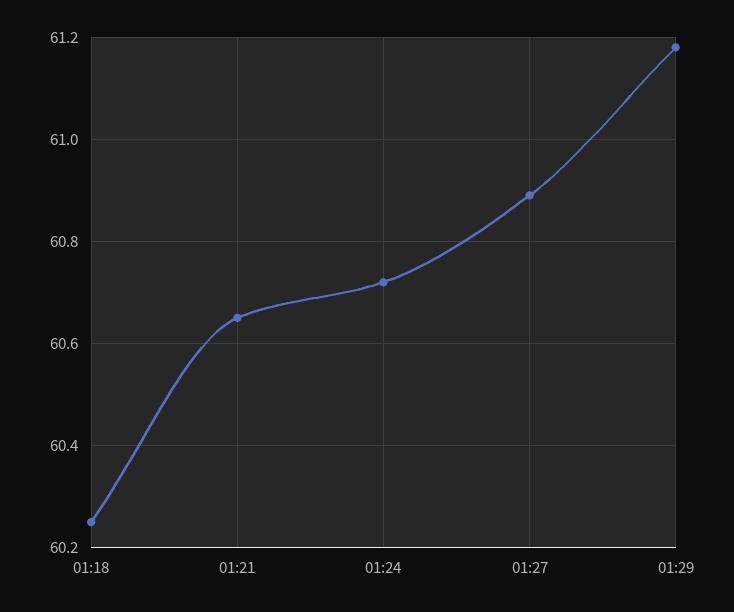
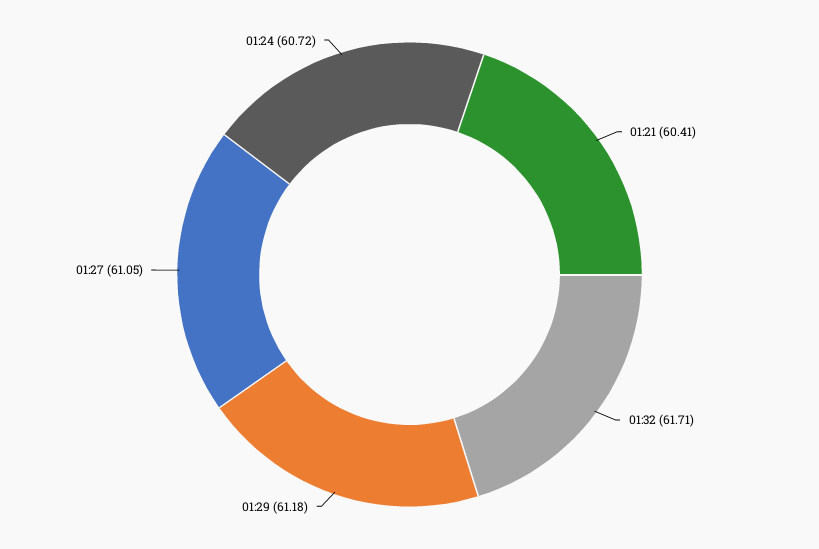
01:18: 60.25 -> none
01:21: 60.65 -> 60.41
01:27: 60.9 -> 61.05
01:32: none -> 61.71

